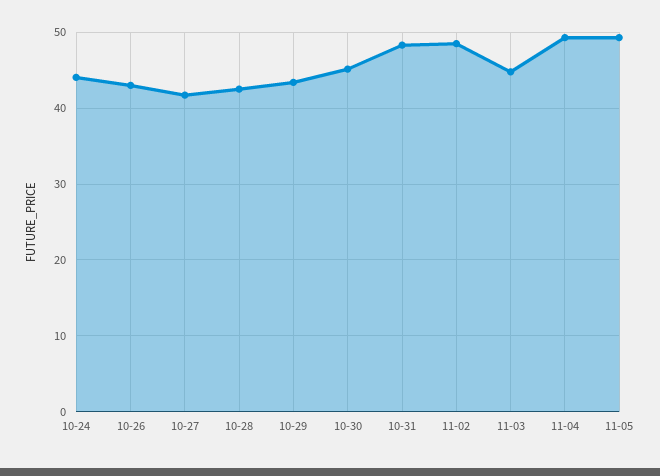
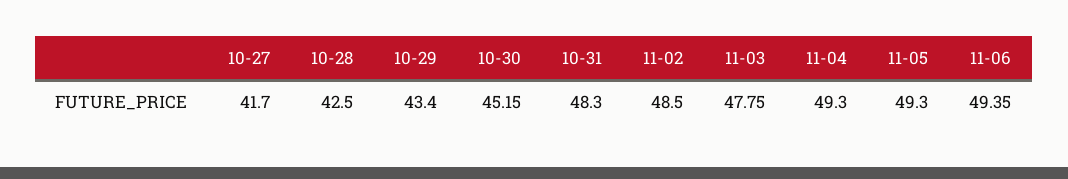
10-24: 44 -> none
10-26: 43 -> none
11-03: 45 -> 47.75
11-06: none -> 49.35

